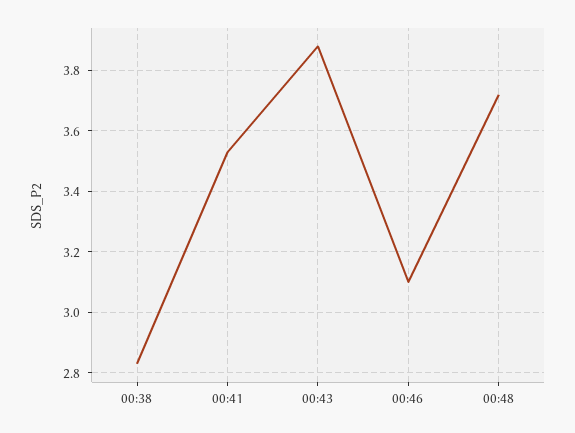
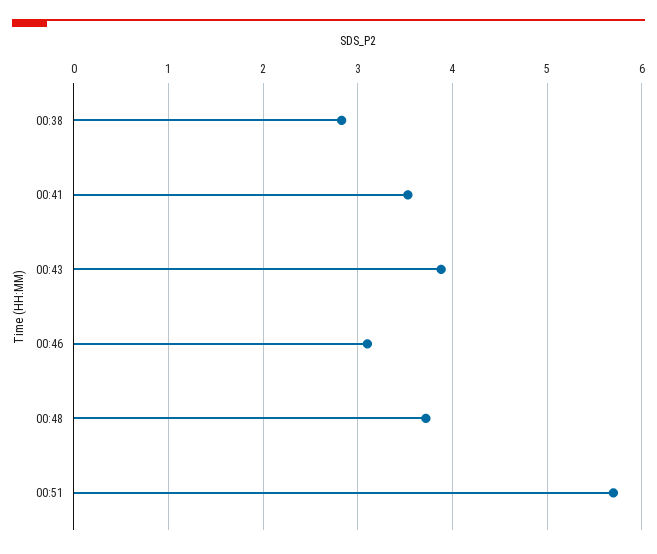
00:51: none -> 5.7

